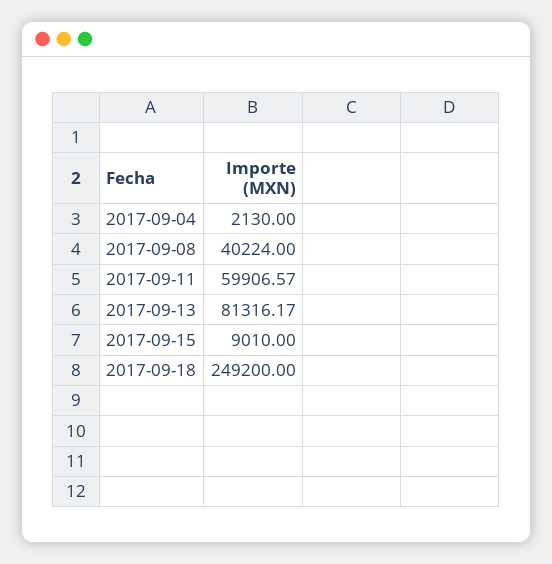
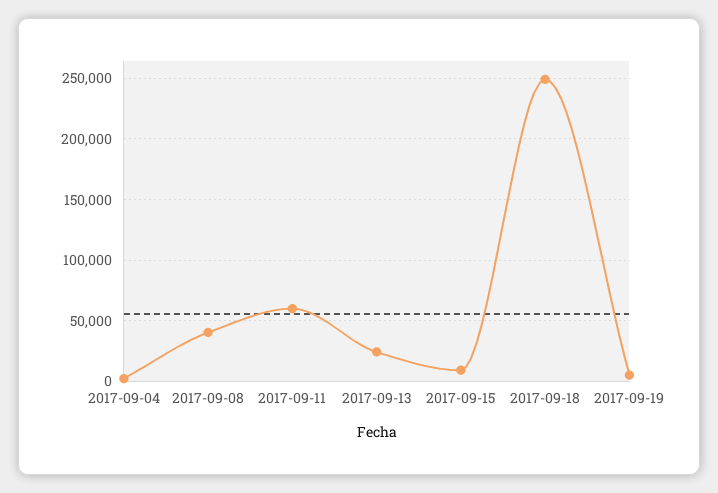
2017-09-13: 81316.17 -> 25000
2017-09-19: none -> 5000

